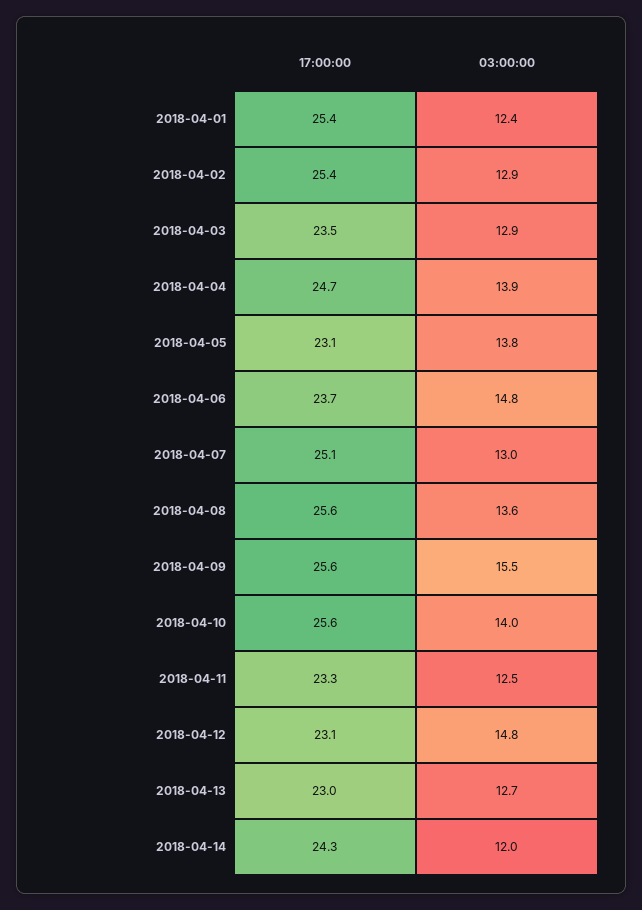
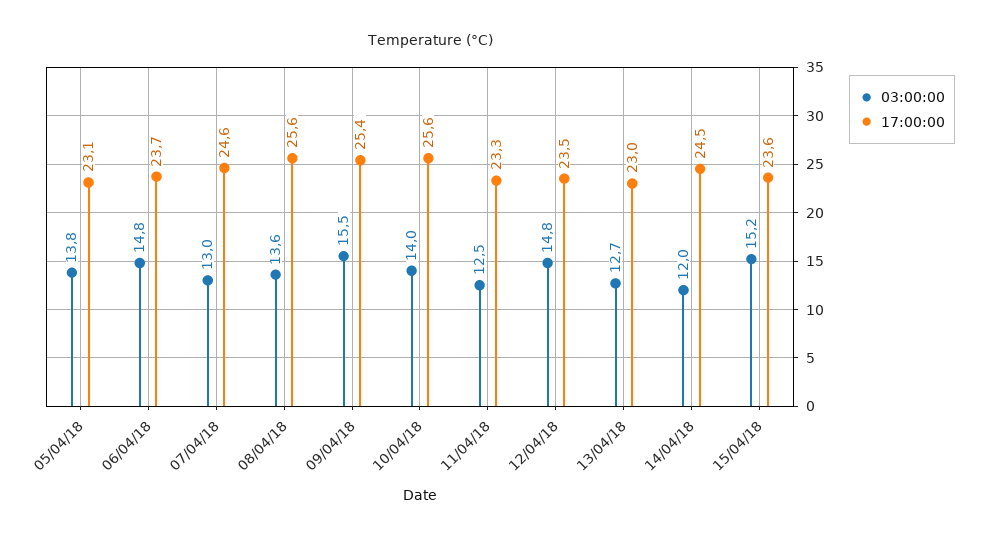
17:00:00, 2018-04-01: 25.4 -> none
03:00:00, 2018-04-01: 12.4 -> none
17:00:00, 2018-04-02: 25.4 -> none
03:00:00, 2018-04-02: 12.9 -> none
17:00:00, 2018-04-03: 23.5 -> none
03:00:00, 2018-04-03: 12.9 -> none
17:00:00, 2018-04-04: 24.7 -> none
03:00:00, 2018-04-04: 13.9 -> none
17:00:00, 2018-04-07: 25.1 -> 24.6
17:00:00, 2018-04-09: 25.6 -> 25.4
17:00:00, 2018-04-12: 23.1 -> 23.5
17:00:00, 2018-04-14: 24.3 -> 24.5
03:00:00, 15/04/18: none -> 15.2
17:00:00, 15/04/18: none -> 23.6

